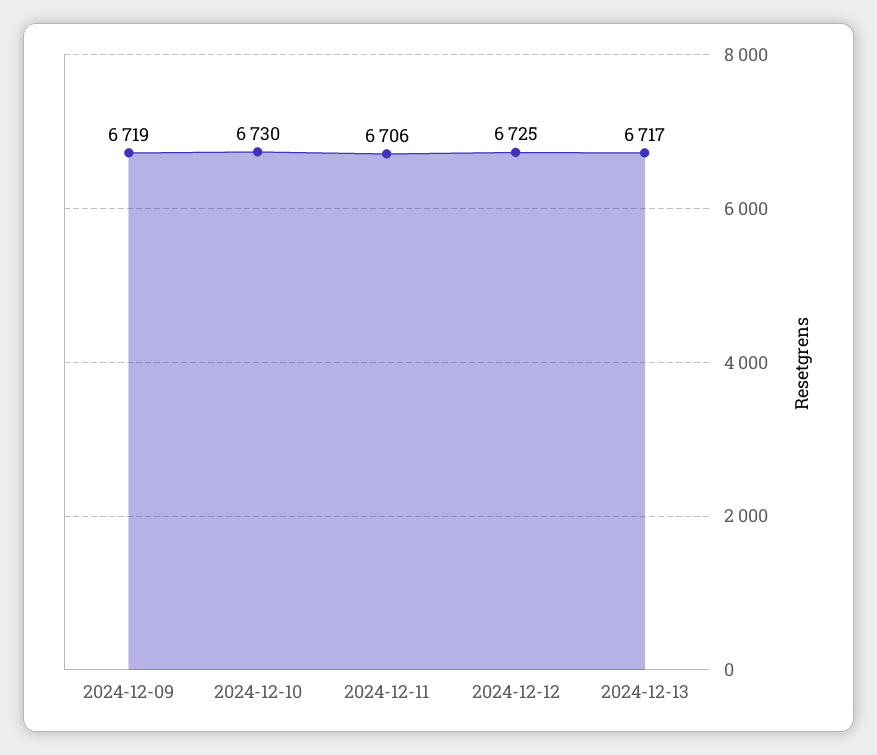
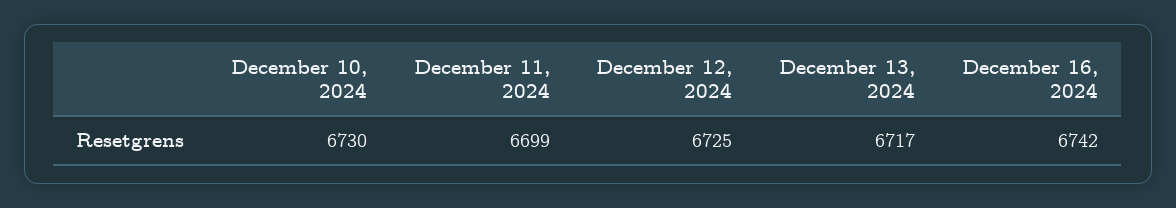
2024-12-09: 6719 -> none
2024-12-11: 6706 -> 6699
December 16, 2024: none -> 6742

